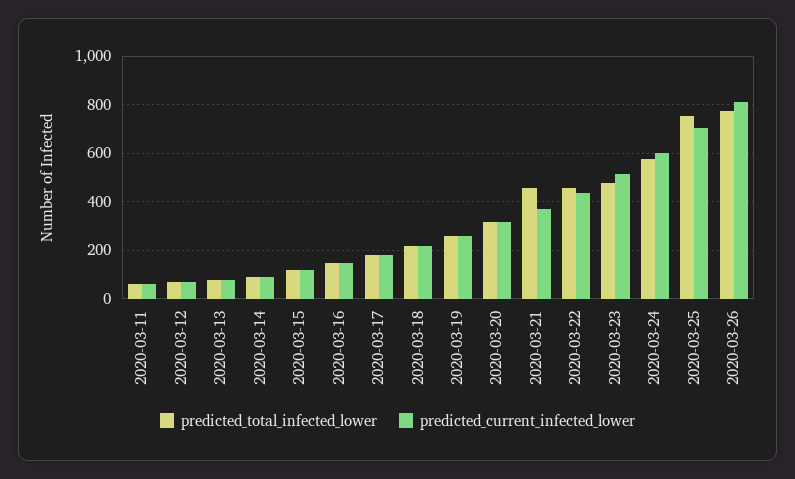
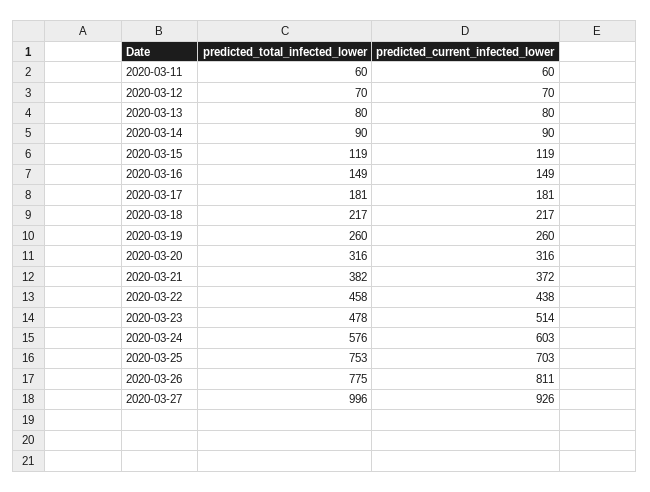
predicted_total_infected_lower, 2020-03-21: 450 -> 382
predicted_total_infected_lower, 2020-03-27: none -> 996
predicted_current_infected_lower, 2020-03-27: none -> 926

